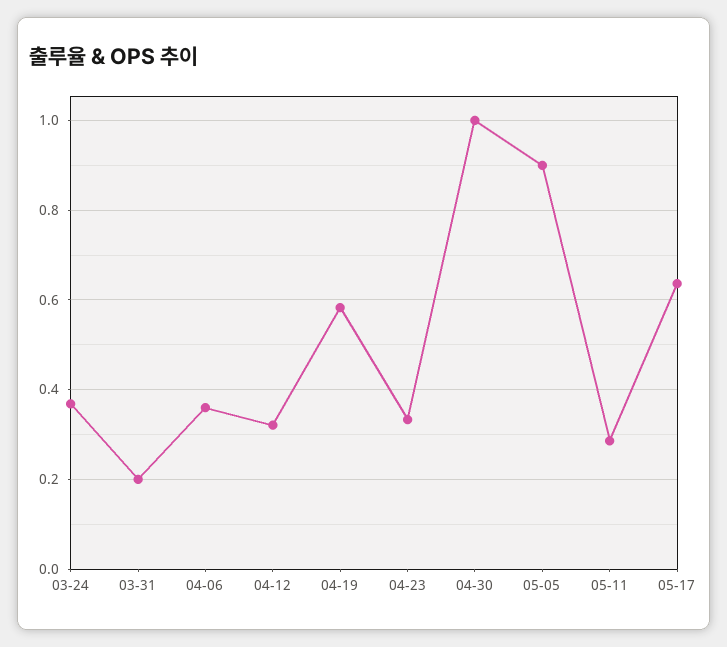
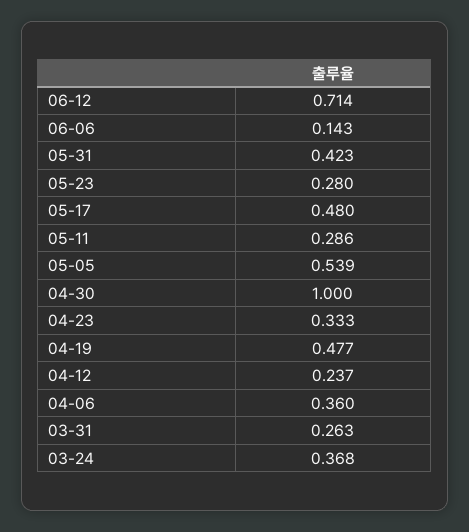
03-31: 0.2 -> 0.263
04-12: 0.32 -> 0.237
04-19: 0.58 -> 0.477
05-05: 0.9 -> 0.539
05-17: 0.64 -> 0.48
06-12: none -> 0.714
06-06: none -> 0.143
05-31: none -> 0.423
05-23: none -> 0.28

